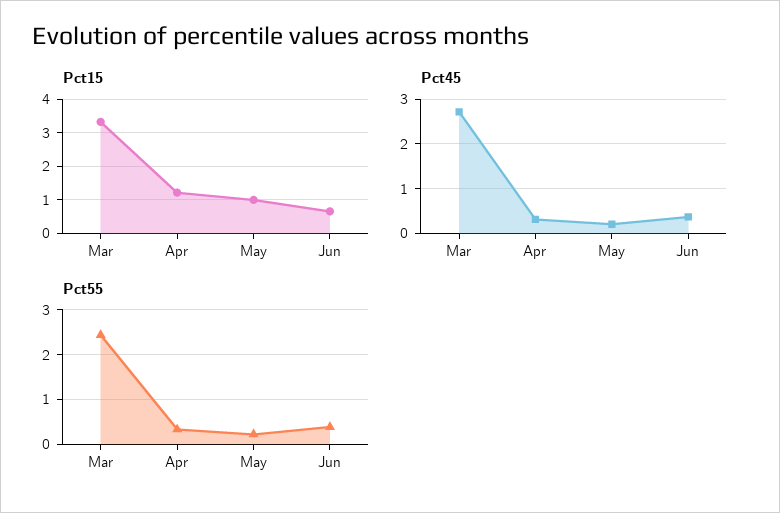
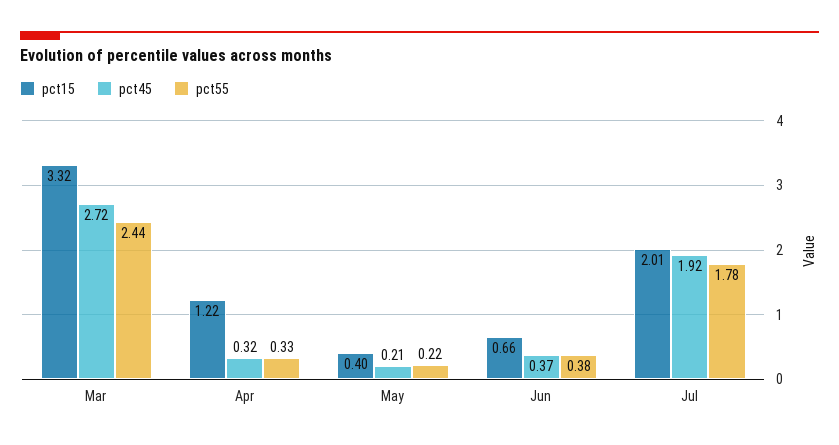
Pct15, May: 1 -> 0.4
Pct15, Jul: none -> 2.01
Pct45, Jul: none -> 1.92
Pct55, Jul: none -> 1.78

